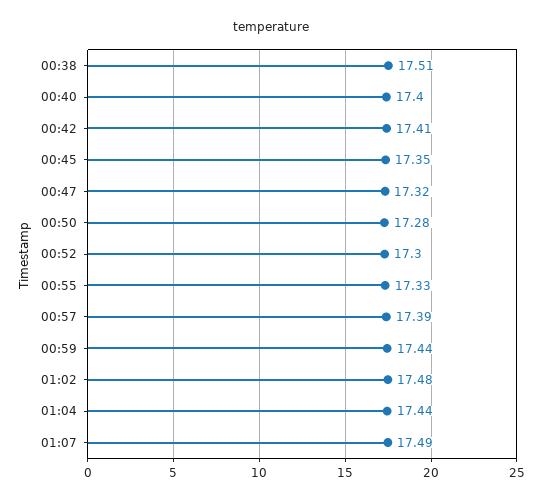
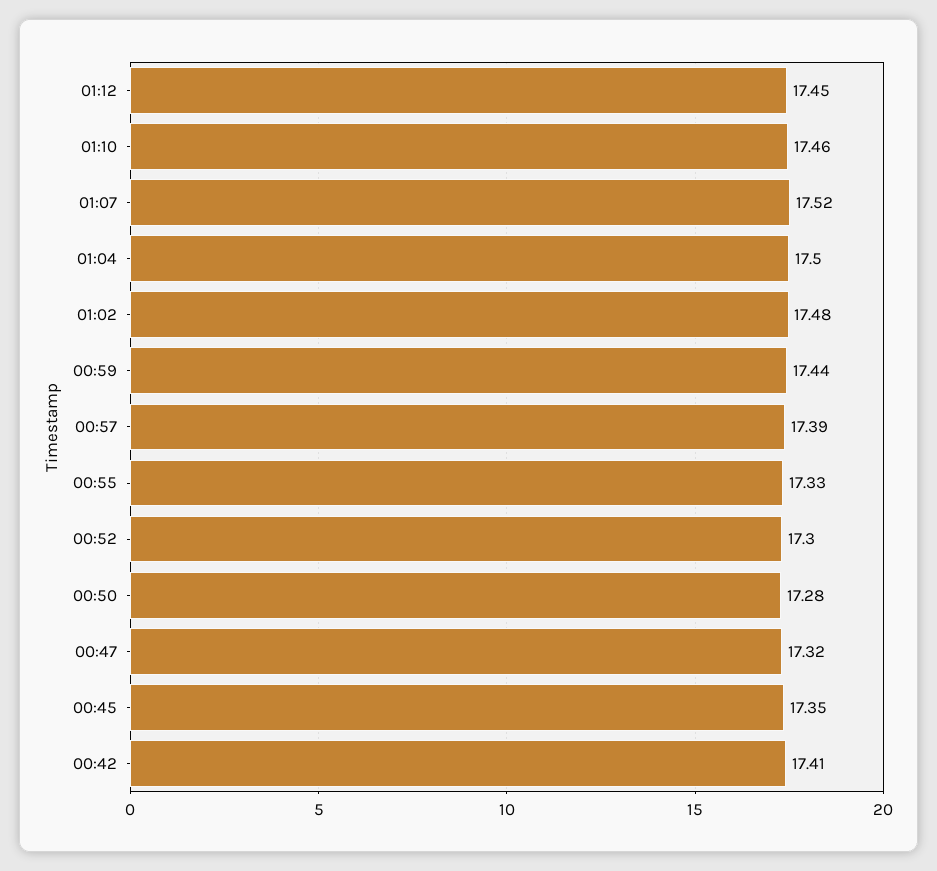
00:38: 17.51 -> none
00:40: 17.4 -> none
01:04: 17.44 -> 17.5
01:07: 17.49 -> 17.52
01:12: none -> 17.45
01:10: none -> 17.46

